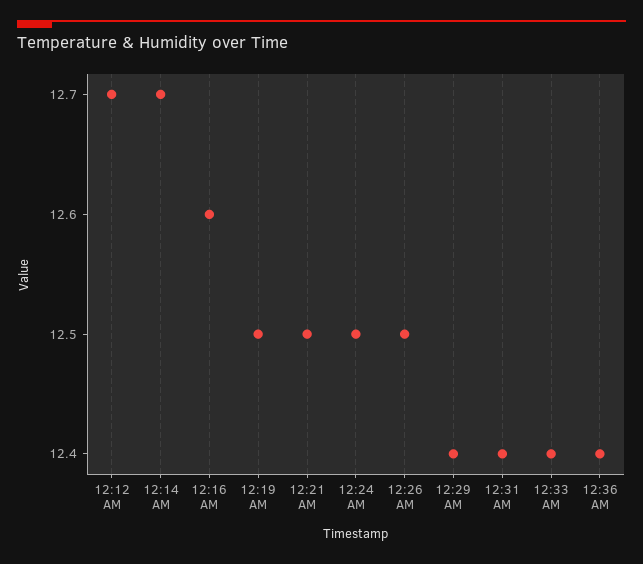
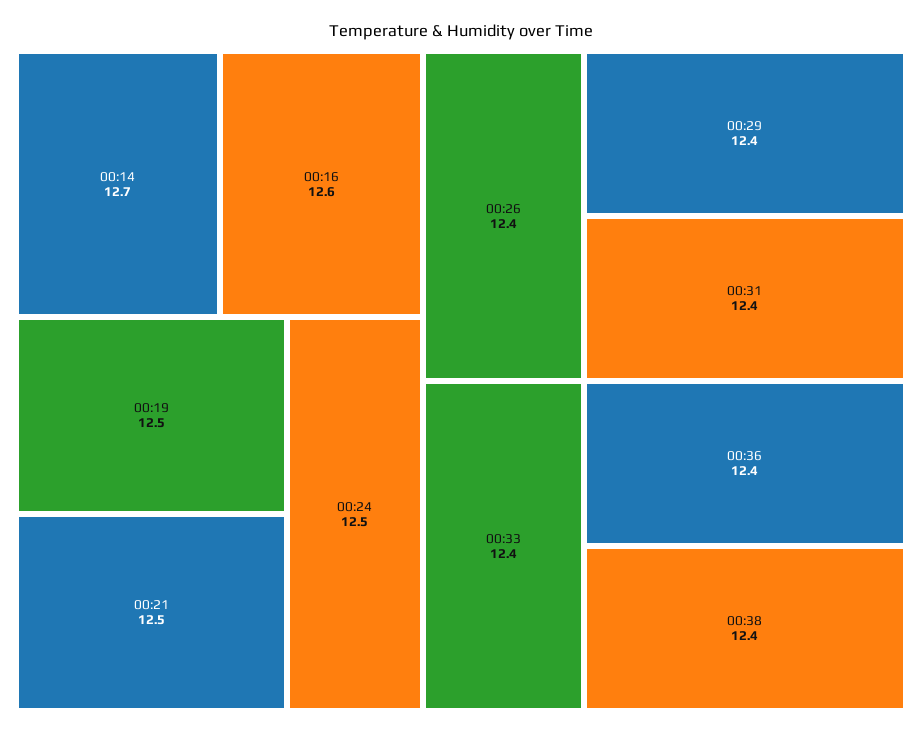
12:12 AM: 12.7 -> none
12:26 AM: 12.5 -> 12.4
00:38: none -> 12.4

